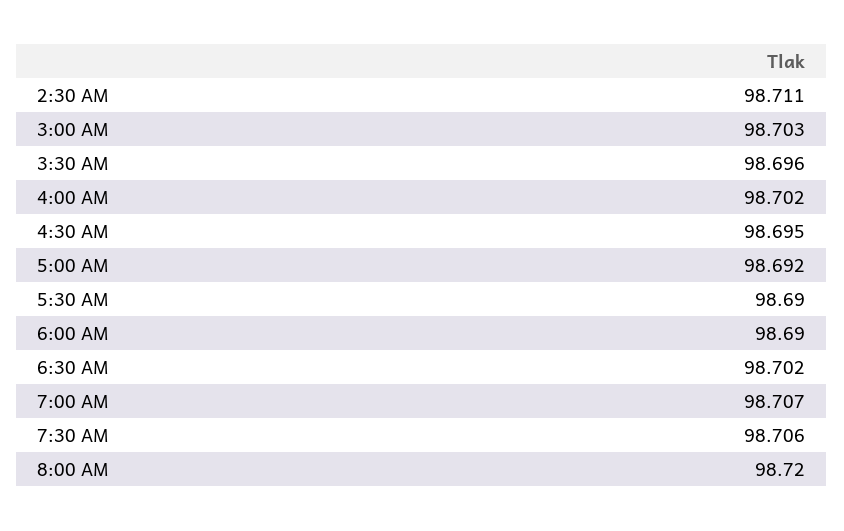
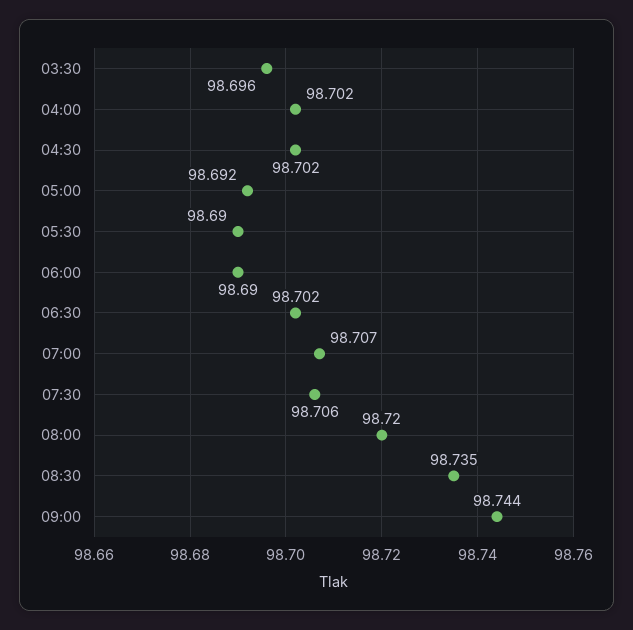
2:30 AM: 98.711 -> none
3:00 AM: 98.703 -> none
4:30 AM: 98.695 -> 98.702
08:30: none -> 98.735
09:00: none -> 98.744

